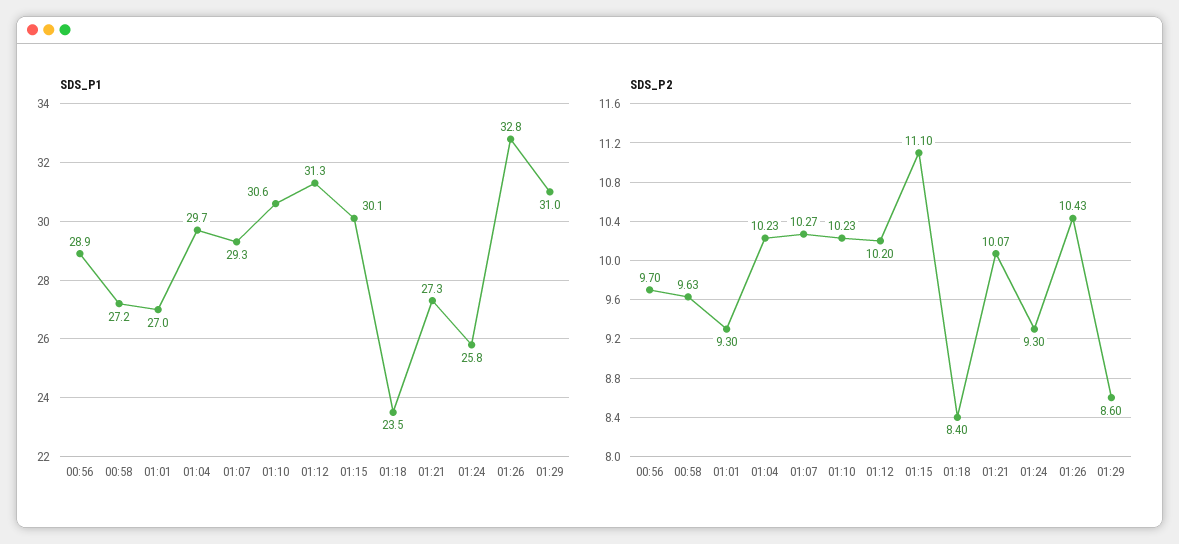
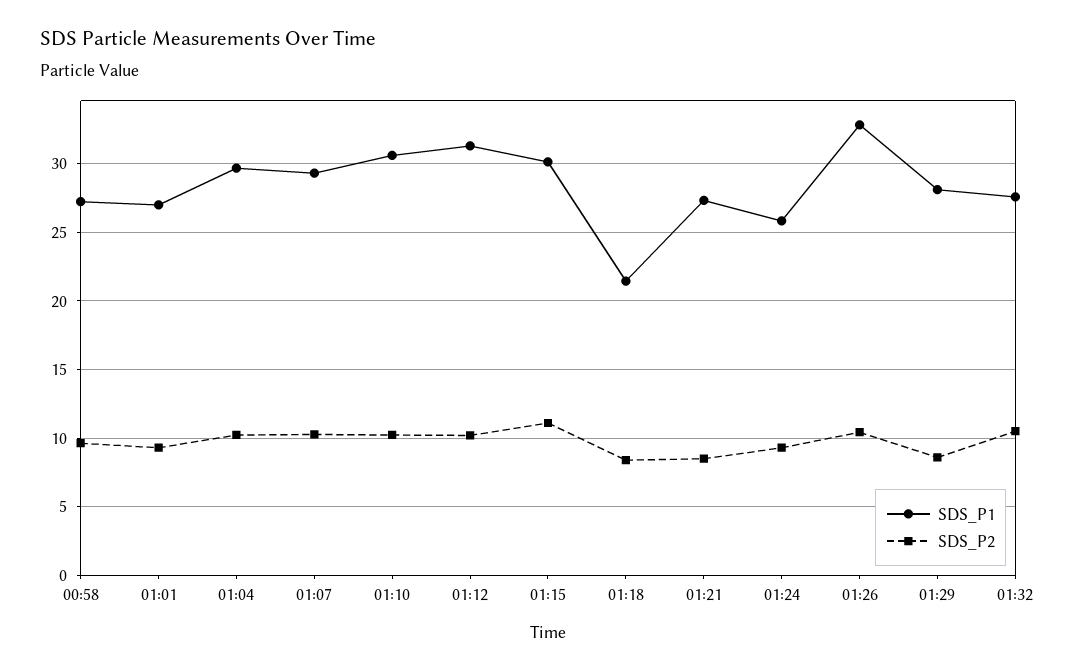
SDS_P1, 00:56: 28.9 -> none
SDS_P1, 01:18: 23.5 -> 21.5
SDS_P1, 01:29: 31 -> 28
SDS_P2, 00:56: 9.7 -> none
SDS_P2, 01:21: 10.07 -> 8.5
SDS_P1, 01:32: none -> 27.5
SDS_P2, 01:32: none -> 10.5

